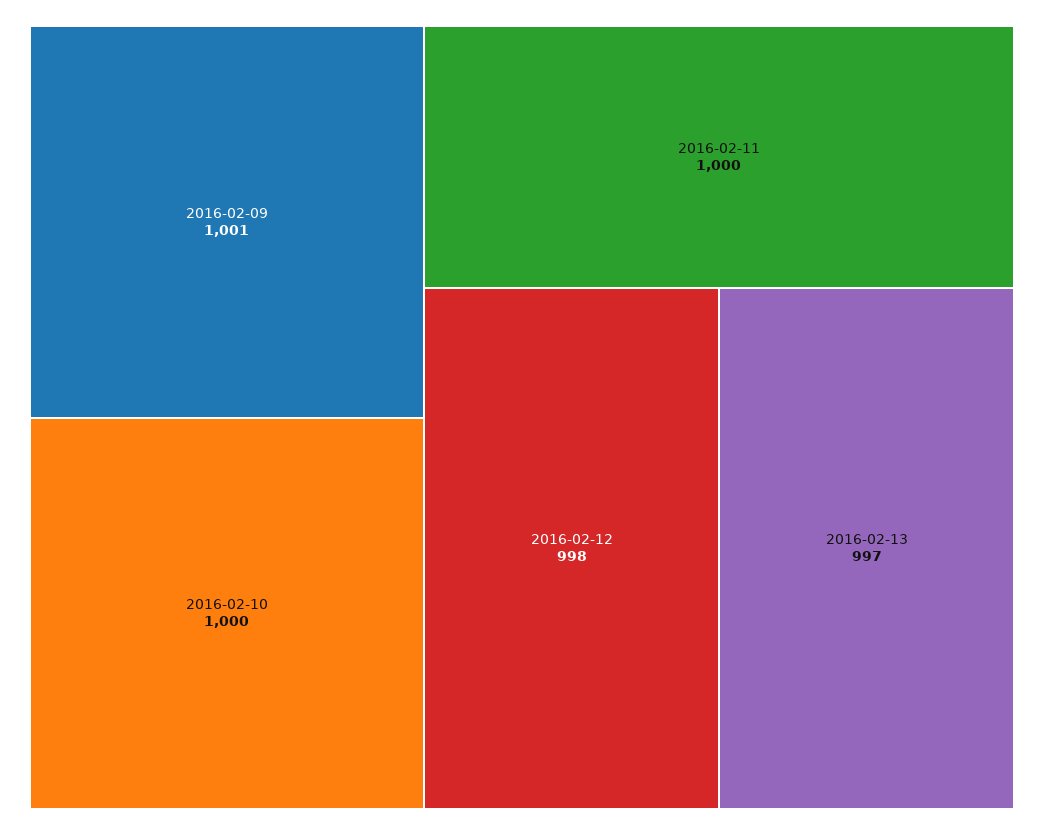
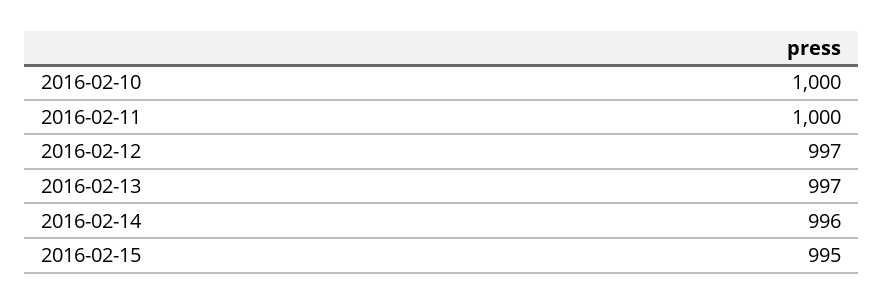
2016-02-09: 1001 -> none
2016-02-12: 998 -> 997
2016-02-14: none -> 996
2016-02-15: none -> 995

